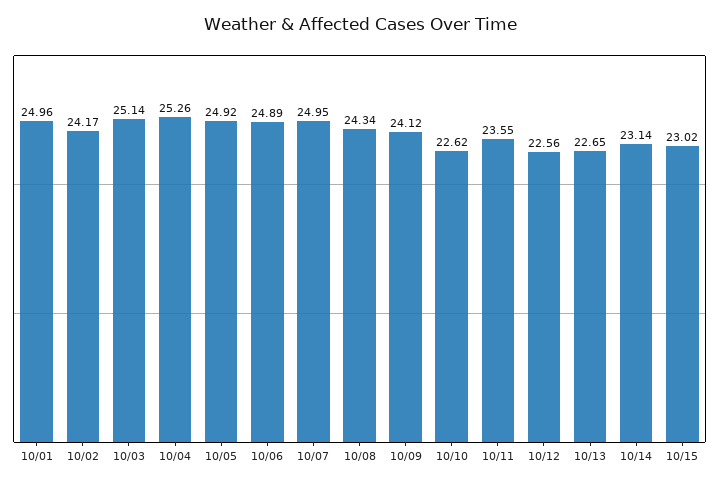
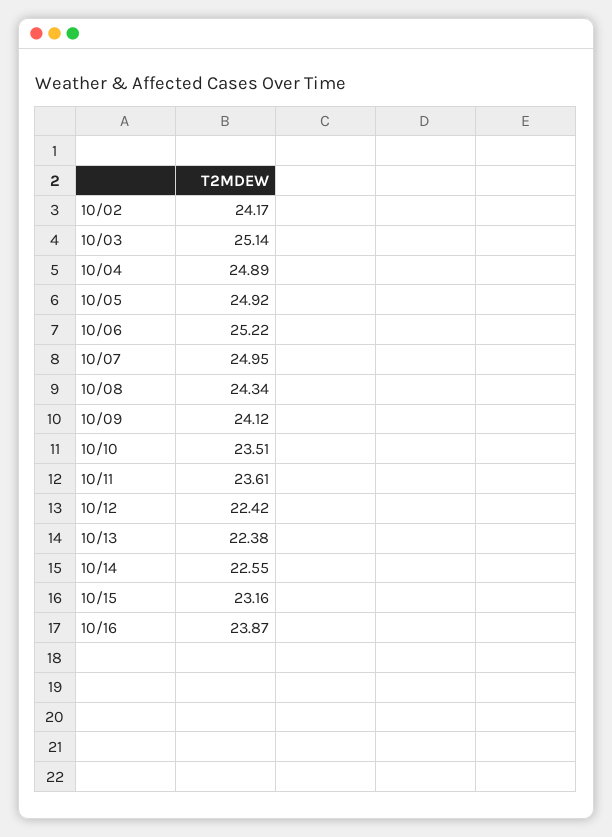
10/01: 24.96 -> none
10/04: 25.26 -> 24.89
10/06: 24.89 -> 25.22
10/10: 22.62 -> 23.51
10/11: 23.55 -> 23.61
10/12: 22.56 -> 22.42
10/13: 22.65 -> 22.38
10/14: 23.14 -> 22.55
10/15: 23.02 -> 23.16
10/16: none -> 23.87

